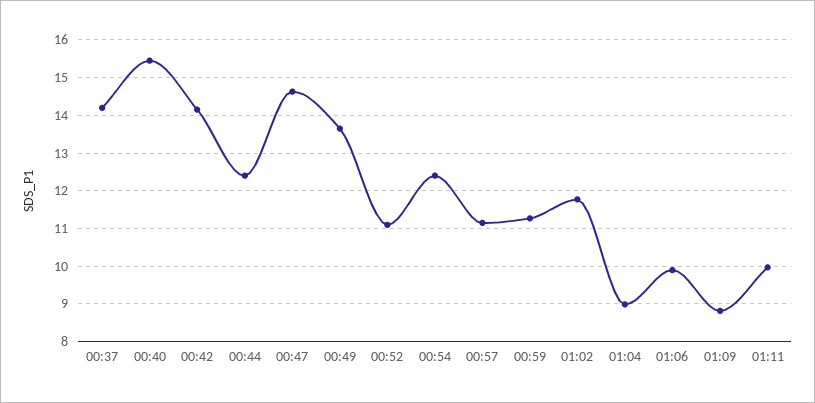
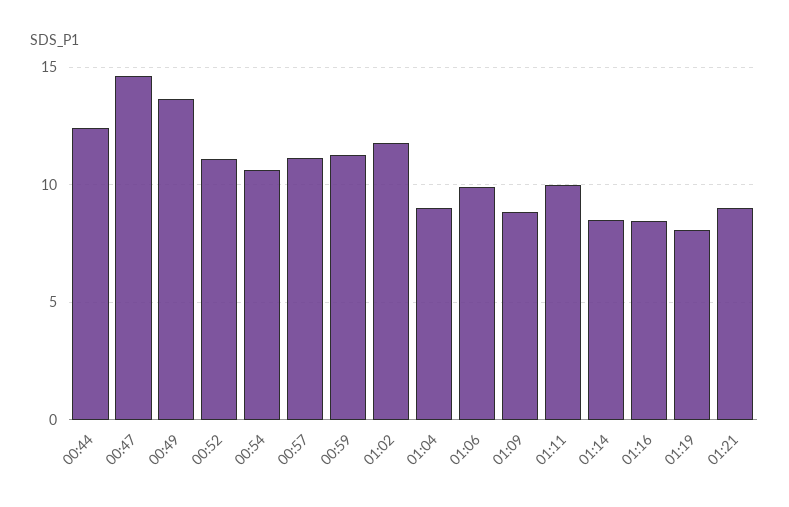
00:37: 14.2 -> none
00:40: 15.4 -> none
00:42: 14.2 -> none
00:54: 12.4 -> 10.5
01:14: none -> 8.5
01:16: none -> 8.5
01:19: none -> 8
01:21: none -> 9

